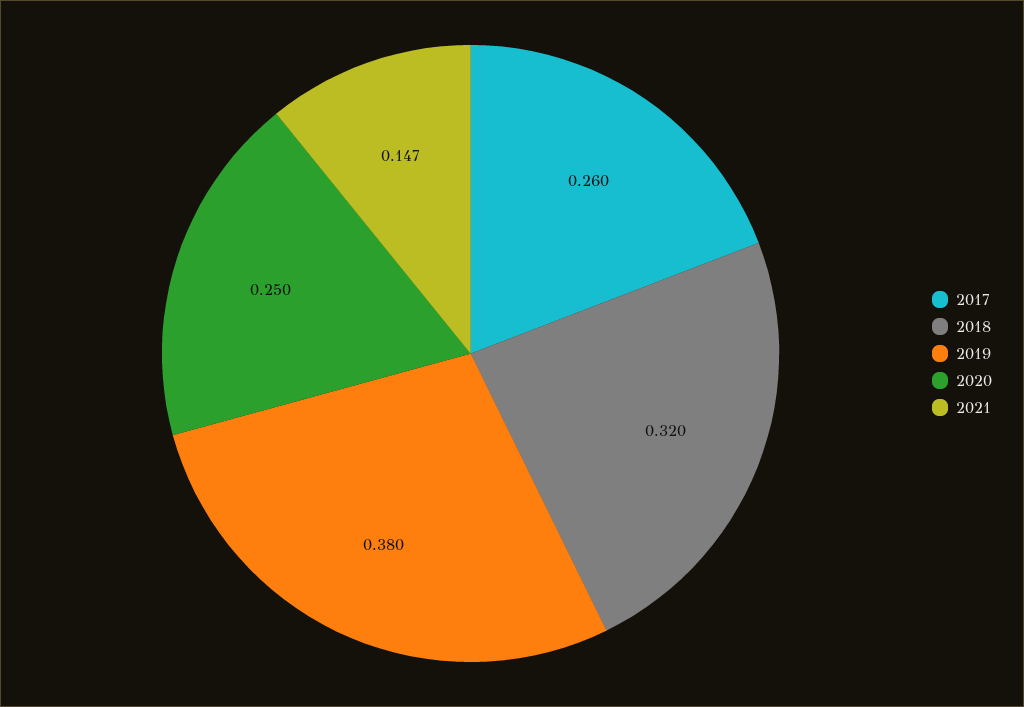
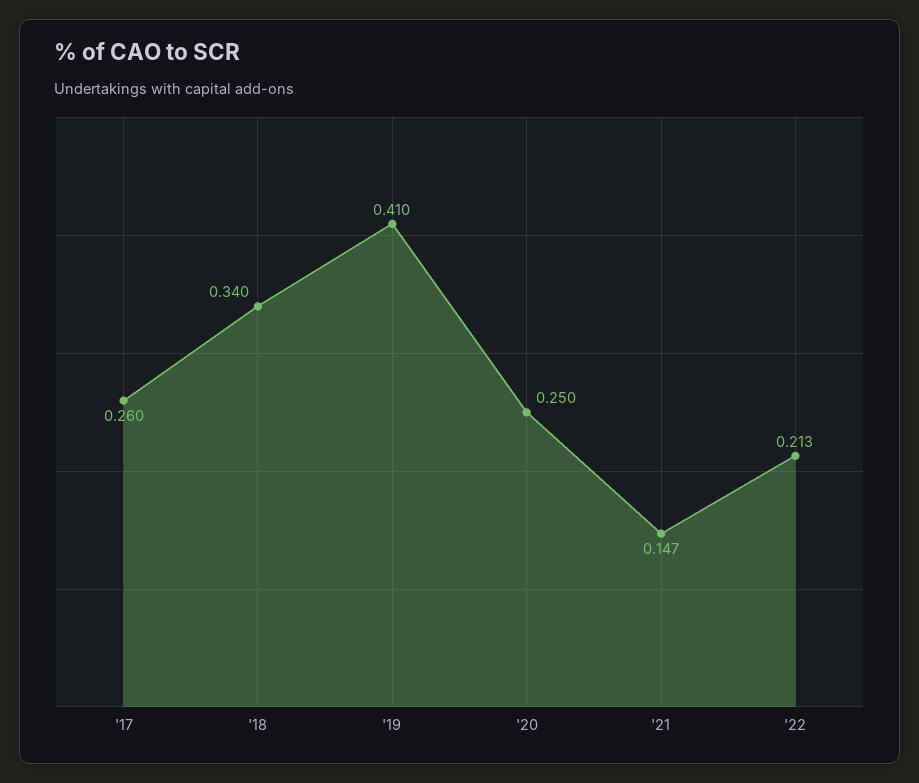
2018: 0.32 -> 0.34
2019: 0.38 -> 0.41
'22: none -> 0.213

